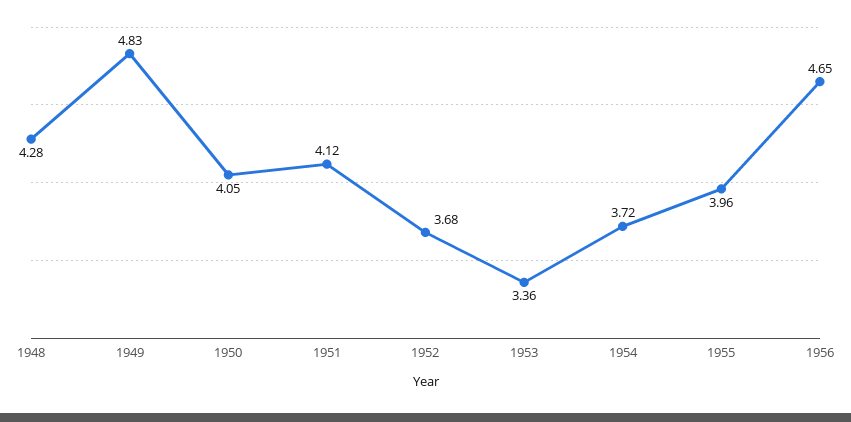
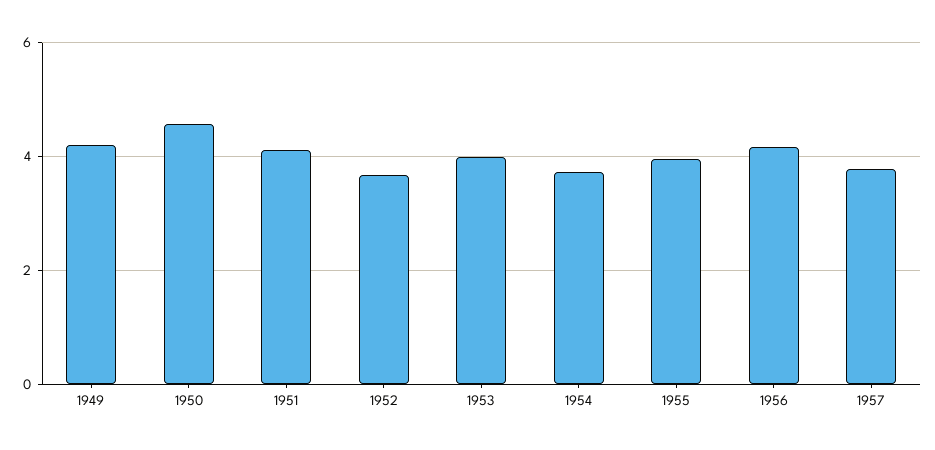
1948: 4.28 -> none
1949: 4.83 -> 4.2
1950: 4.05 -> 4.6
1953: 3.36 -> 4
1956: 4.65 -> 4.2
1957: none -> 3.8

